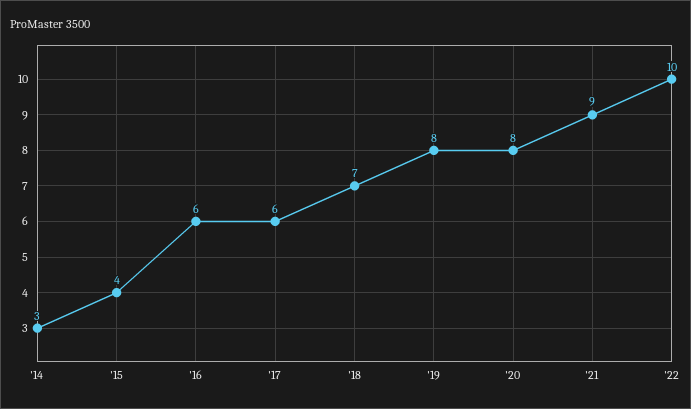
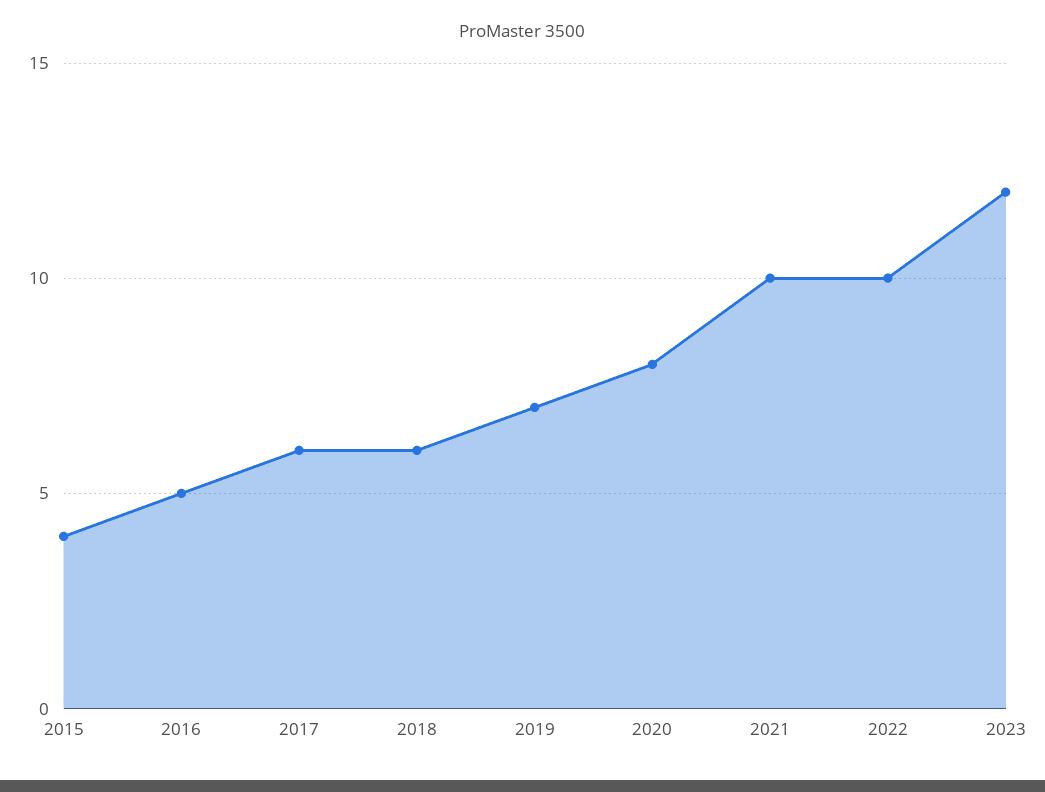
'14: 3 -> none
'16: 6 -> 5
'18: 7 -> 6
'19: 8 -> 7
'21: 9 -> 10
2023: none -> 12

